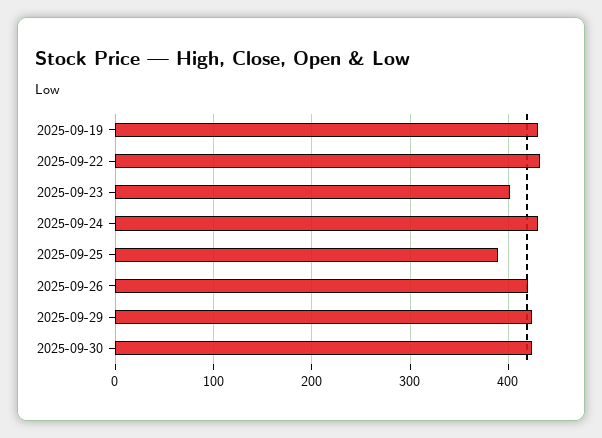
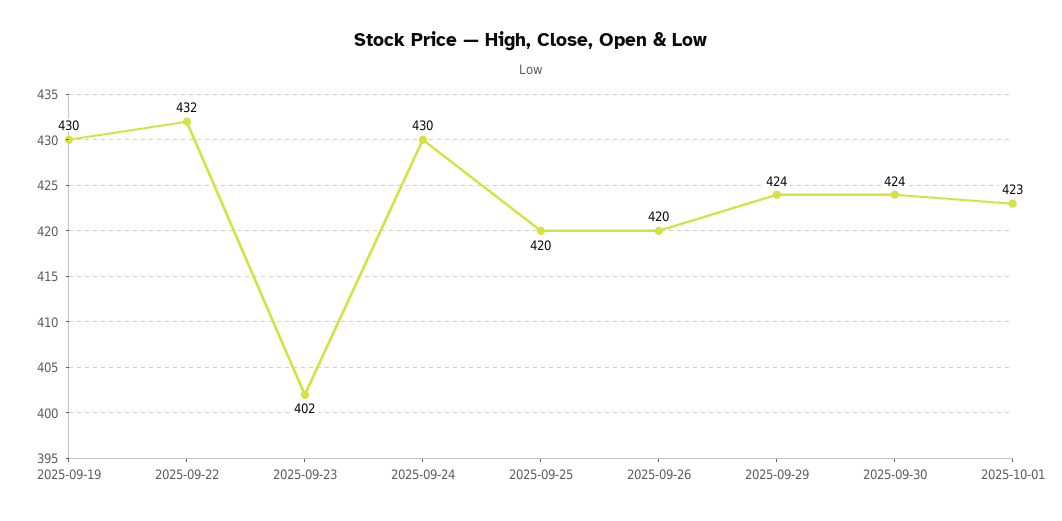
2025-09-25: 390 -> 420
2025-10-01: none -> 423

